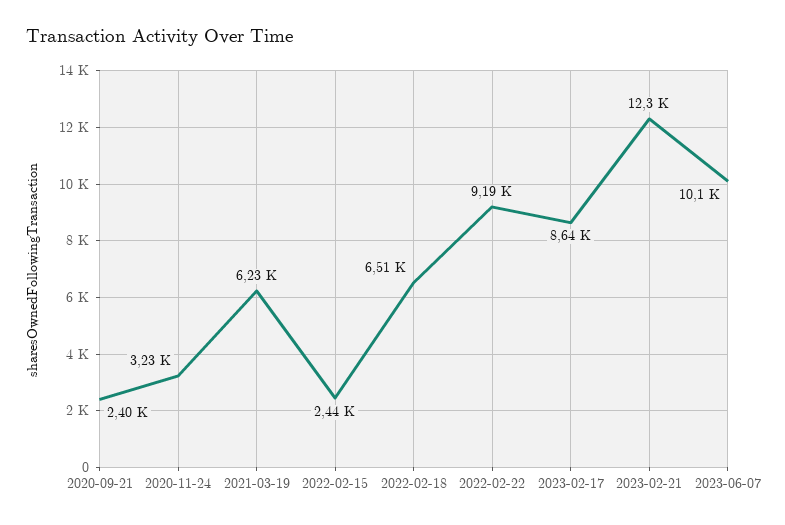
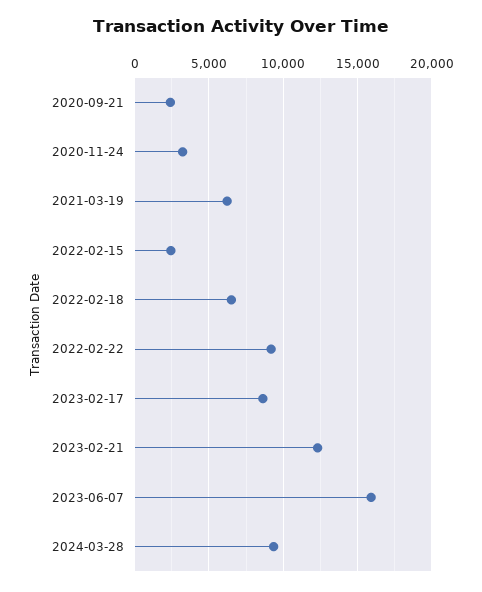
2023-06-07: 10100 -> 16000
2024-03-28: none -> 9500

